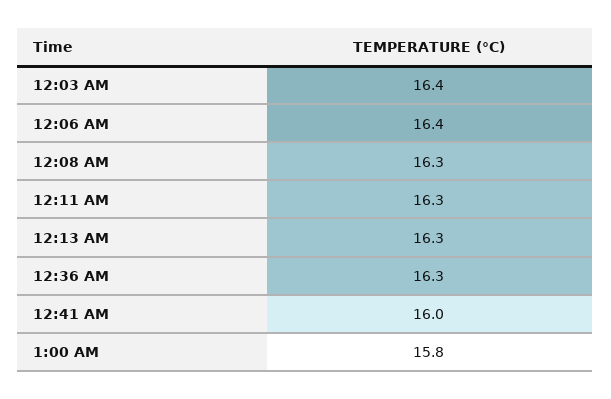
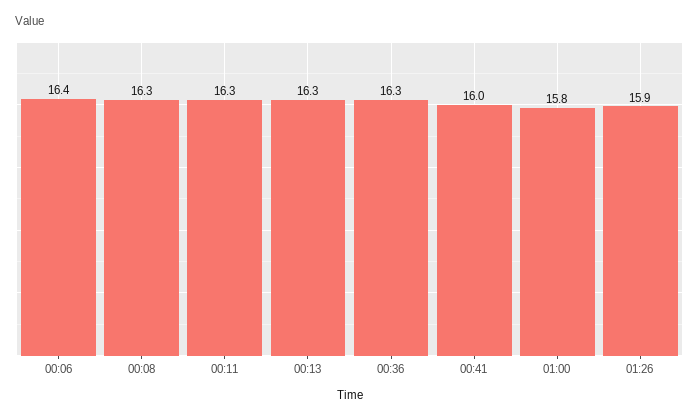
12:03 AM: 16.4 -> none
01:26: none -> 15.9

